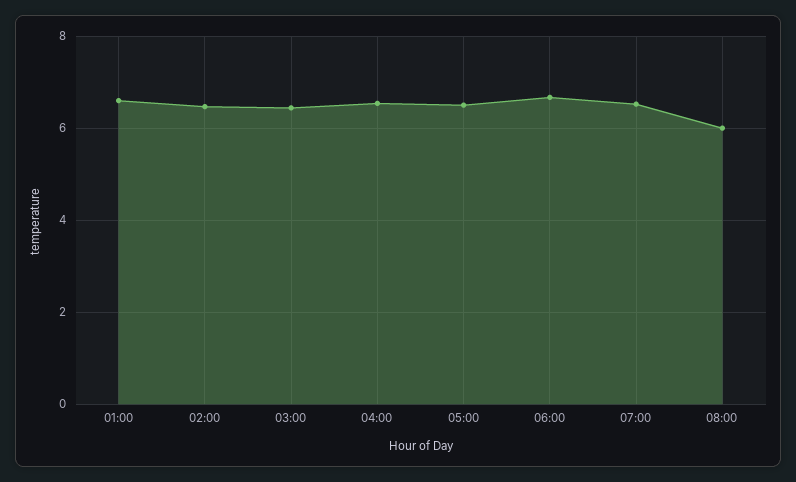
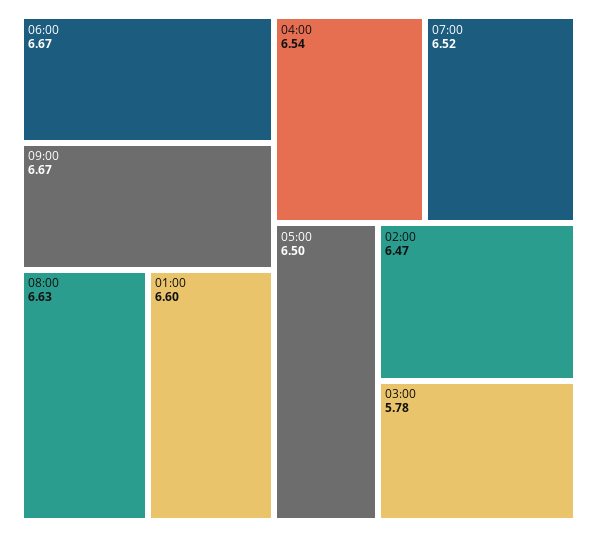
03:00: 6.4 -> 5.78
08:00: 6 -> 6.63
09:00: none -> 6.67

